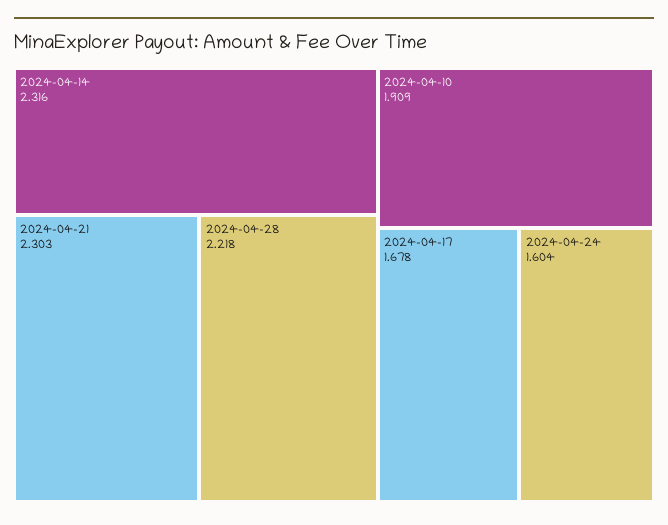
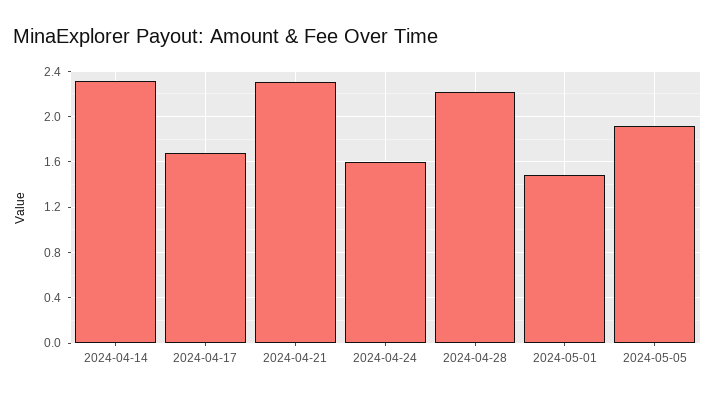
2024-04-10: 1.909 -> none
2024-05-01: none -> 1.5
2024-05-05: none -> 1.9

